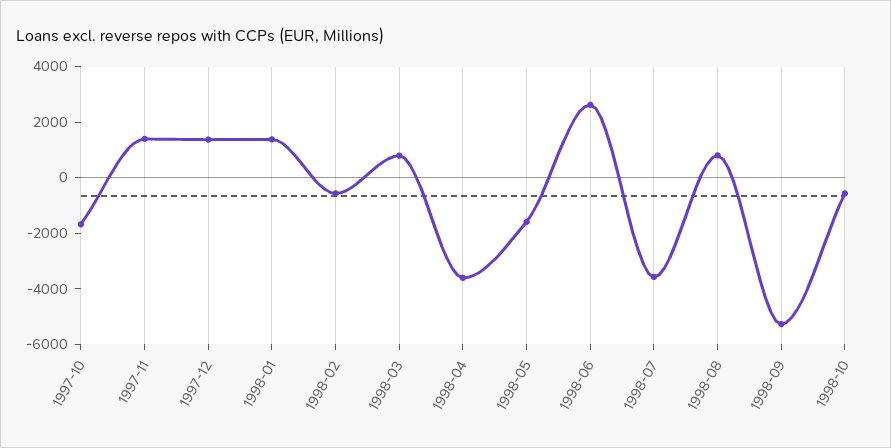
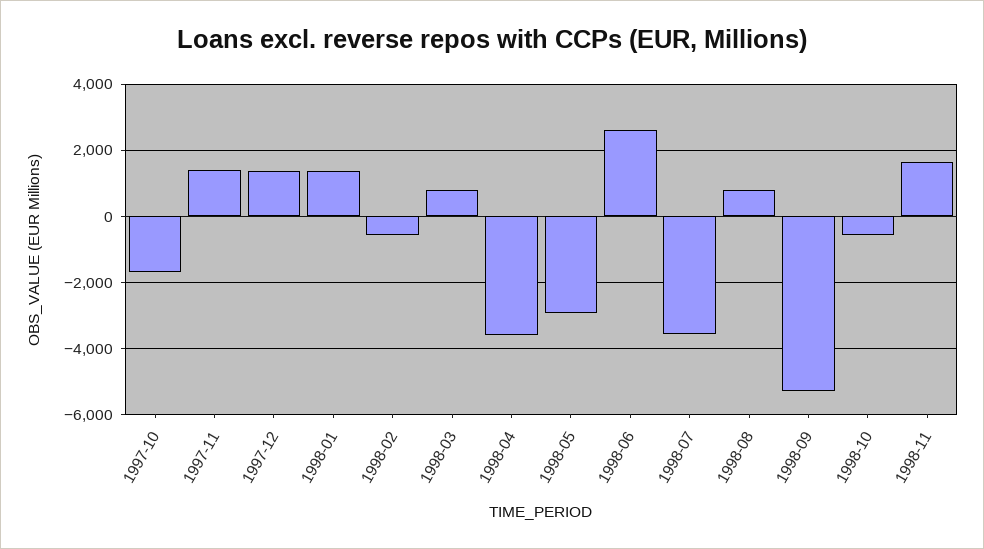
1998-05: -1500 -> -3000
1998-11: none -> 1600

